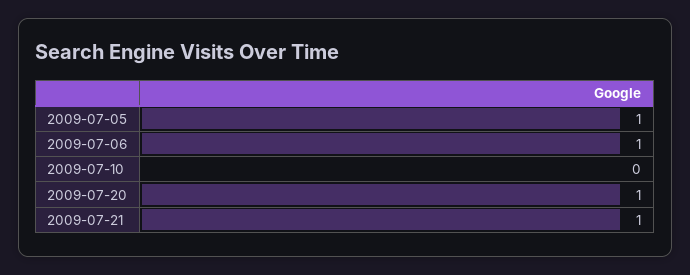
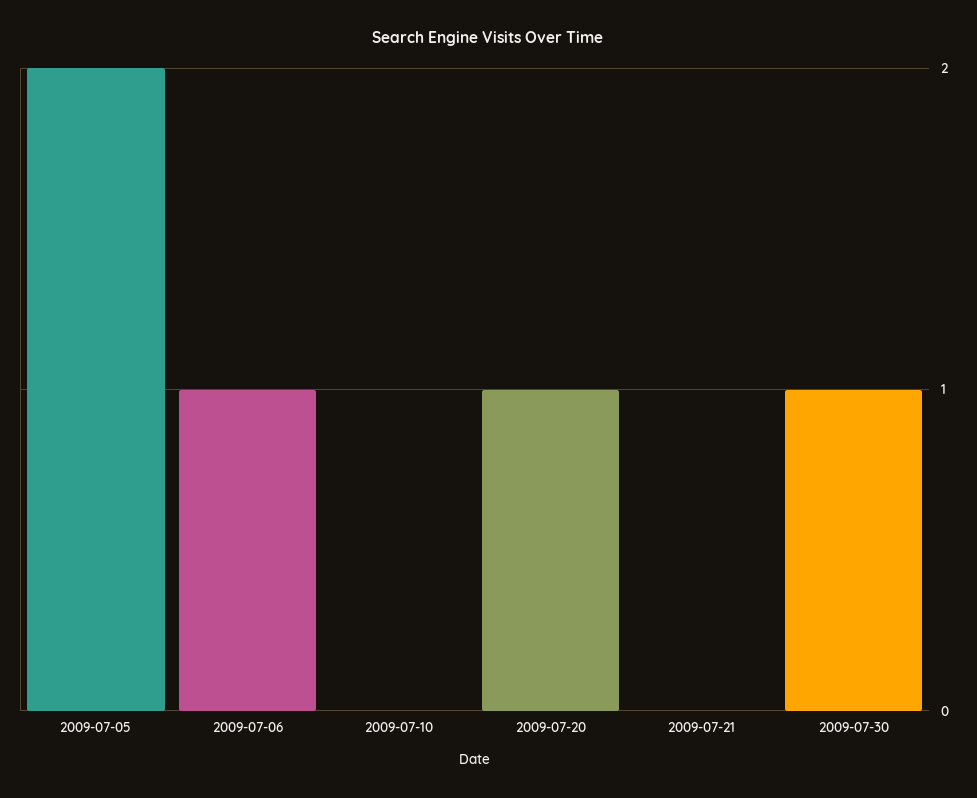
2009-07-05: 1 -> 2
2009-07-21: 1 -> 0
2009-07-30: none -> 1

